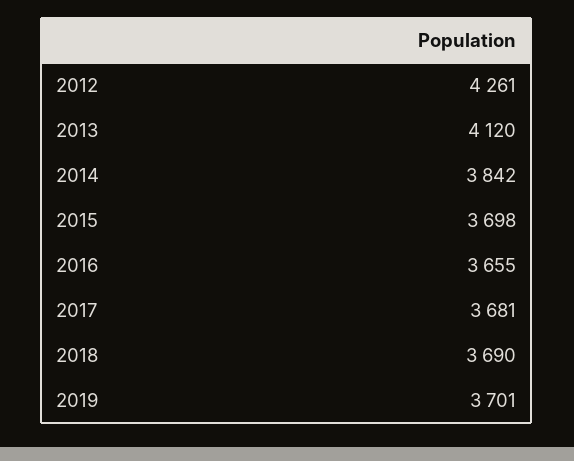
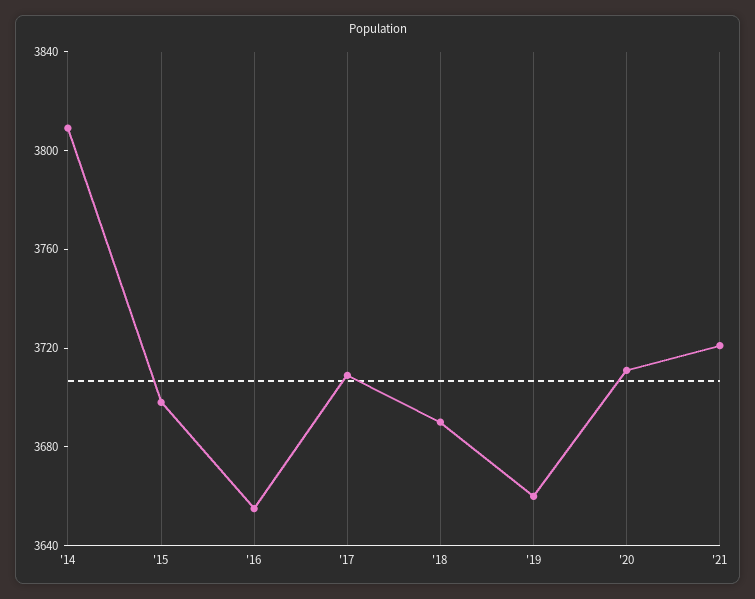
2012: 4261 -> none
2013: 4120 -> none
2014: 3842 -> 3810
2017: 3681 -> 3710
2019: 3701 -> 3660
'20: none -> 3710
'21: none -> 3720

